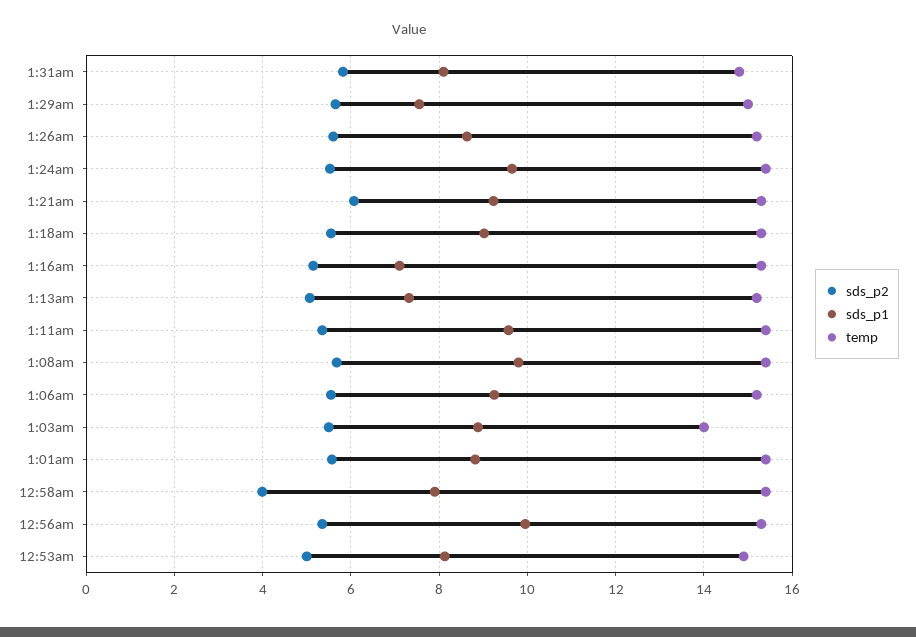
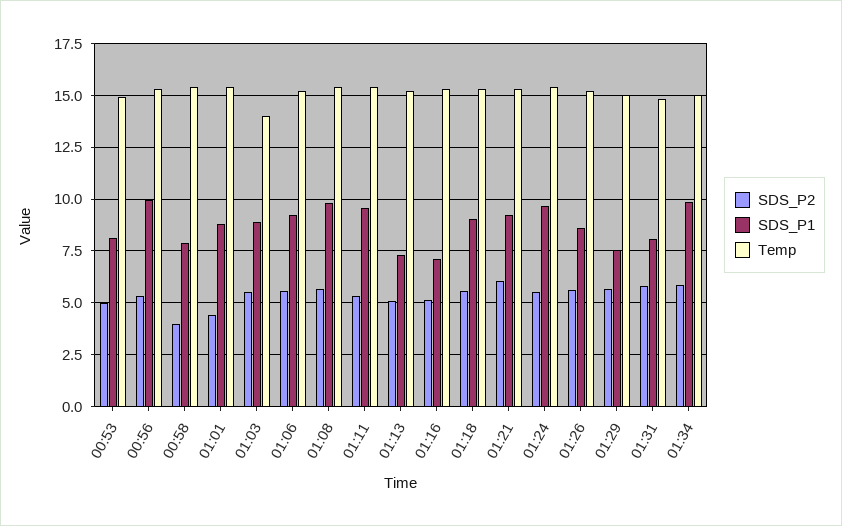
sds_p2, 1:01am: 5.6 -> 4.5
sds_p2, 01:34: none -> 6
sds_p1, 01:34: none -> 10
temp, 01:34: none -> 15

